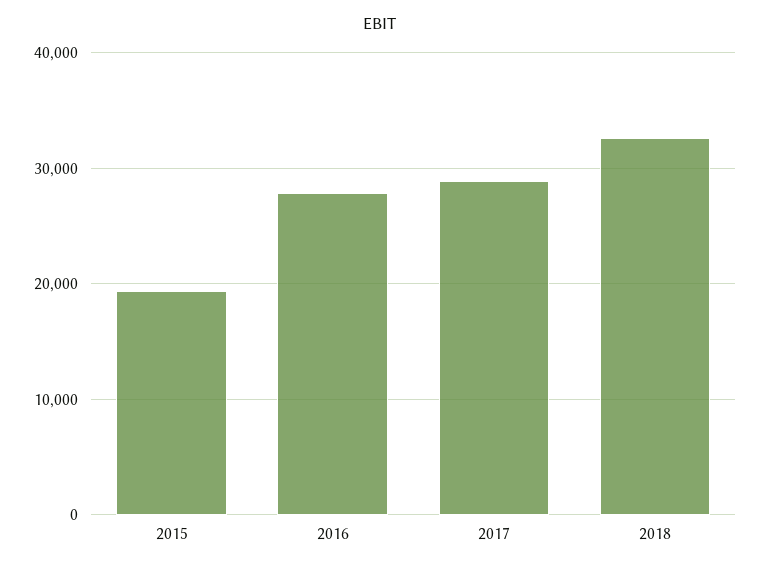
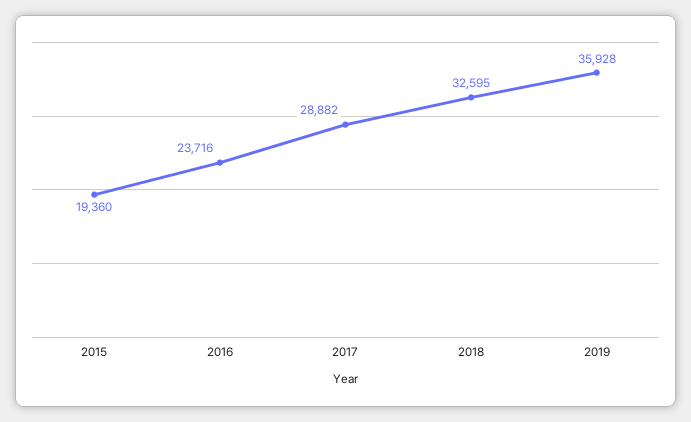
2016: 28000 -> 23716
2019: none -> 35928

